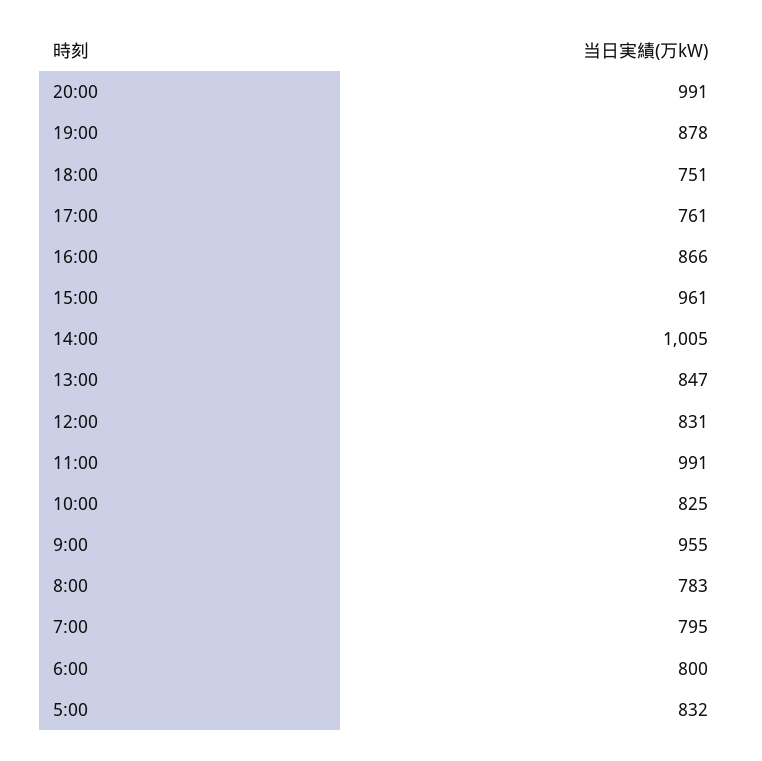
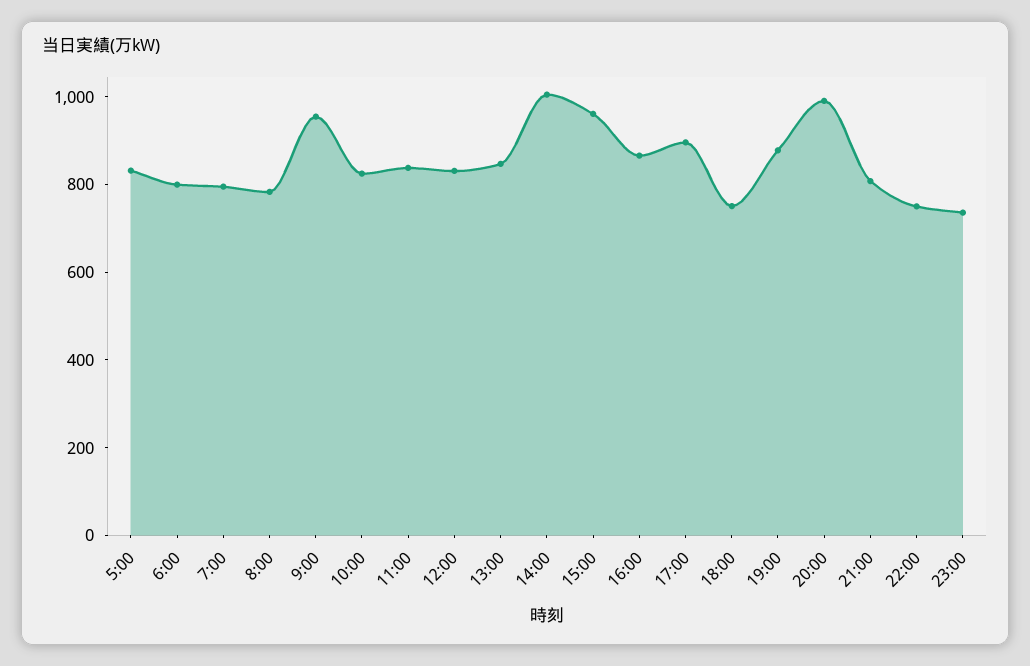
17:00: 761 -> 900
11:00: 991 -> 850
21:00: none -> 800
22:00: none -> 750
23:00: none -> 750

